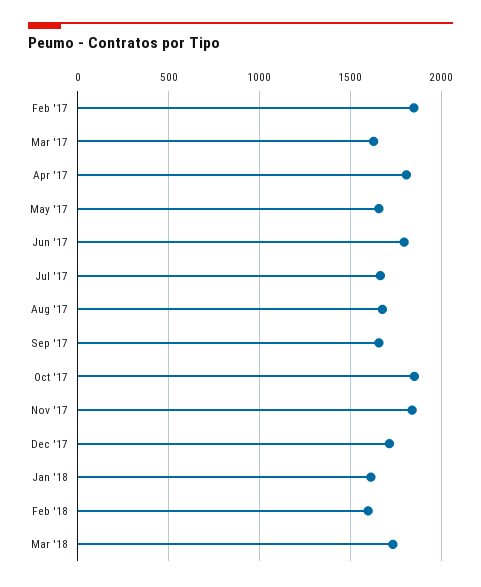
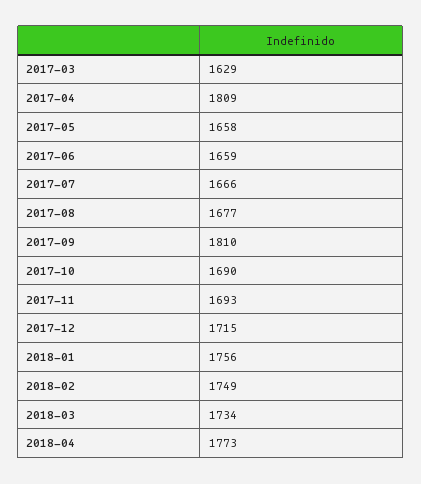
Feb '17: 1850 -> none
Jun '17: 1800 -> 1659
Sep '17: 1650 -> 1810
Oct '17: 1850 -> 1690
Nov '17: 1850 -> 1693
Jan '18: 1600 -> 1756
Feb '18: 1600 -> 1749
2018-04: none -> 1773

